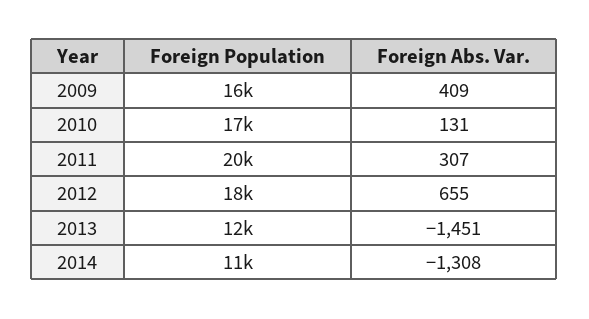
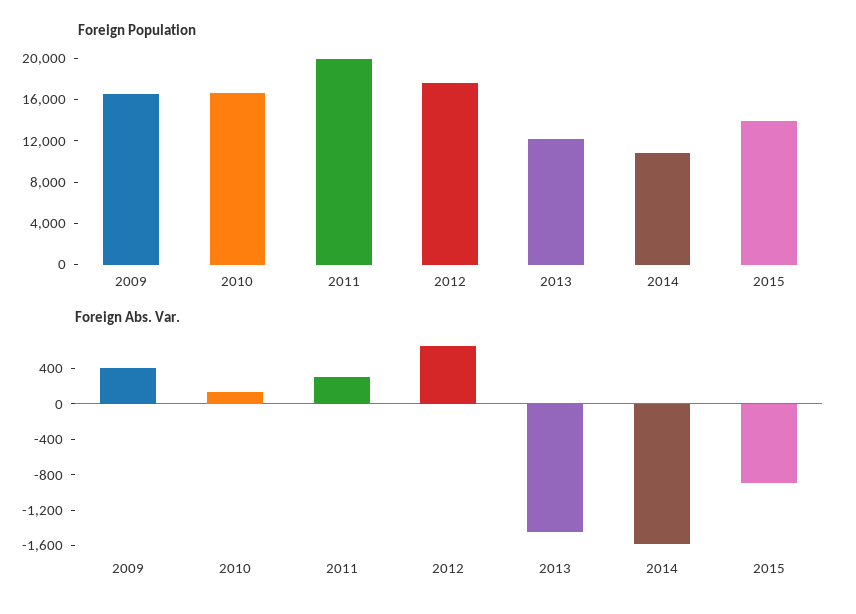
Foreign Abs. Var., 2014: -1308 -> -1600
Foreign Population, 2015: none -> 14000
Foreign Abs. Var., 2015: none -> -900

